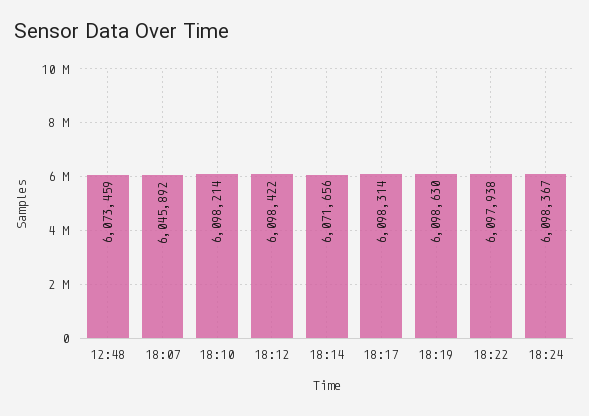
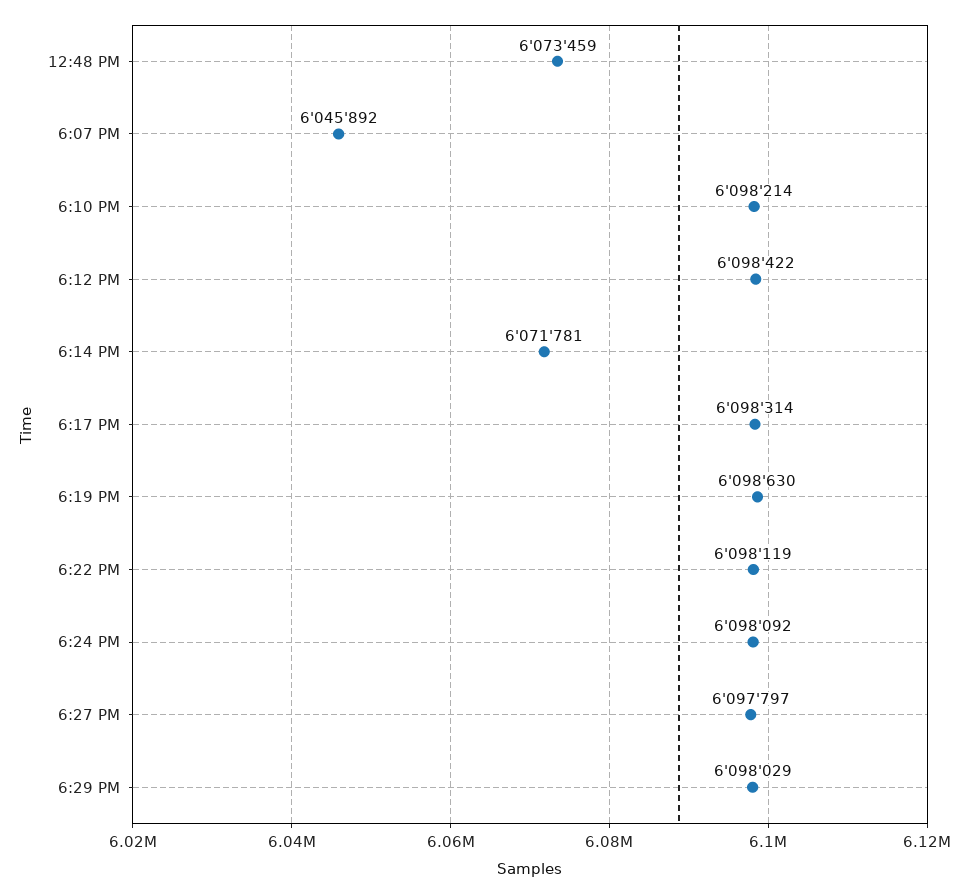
18:14: 6071656 -> 6071781
18:22: 6097938 -> 6098119
18:24: 6098367 -> 6098092
6:27 PM: none -> 6097797
6:29 PM: none -> 6098029

